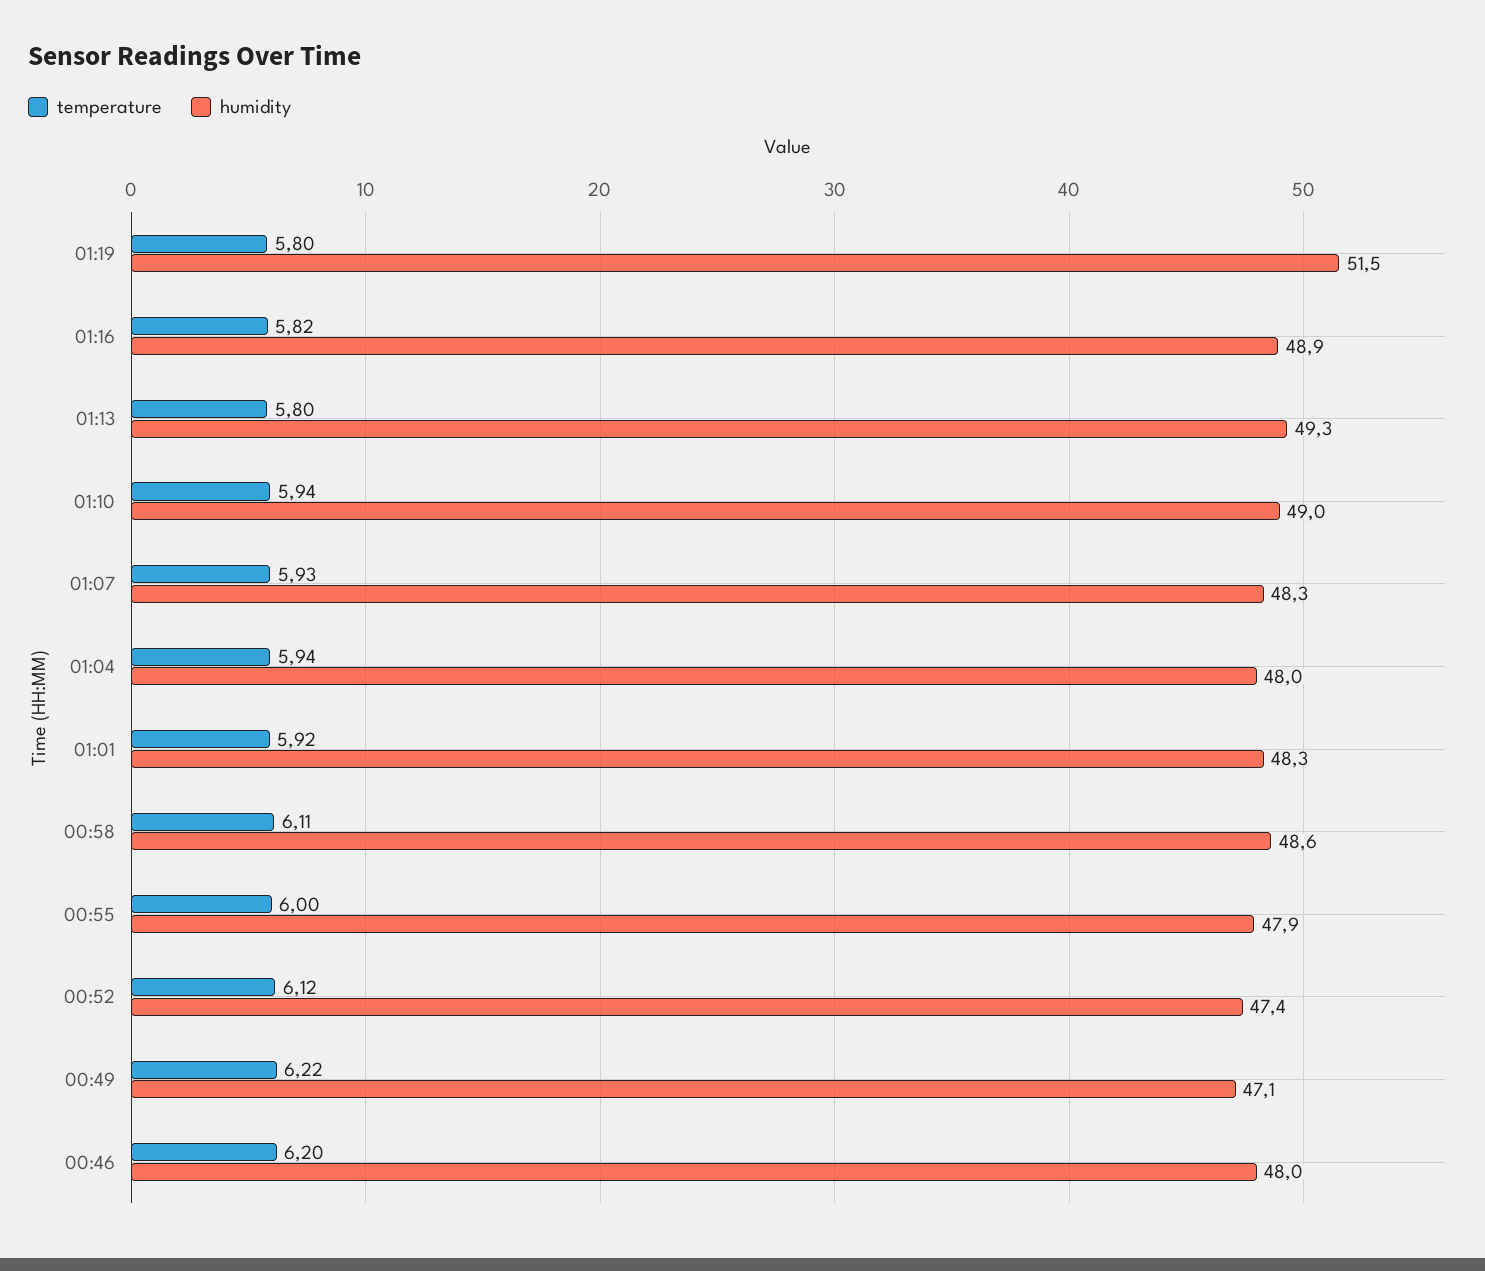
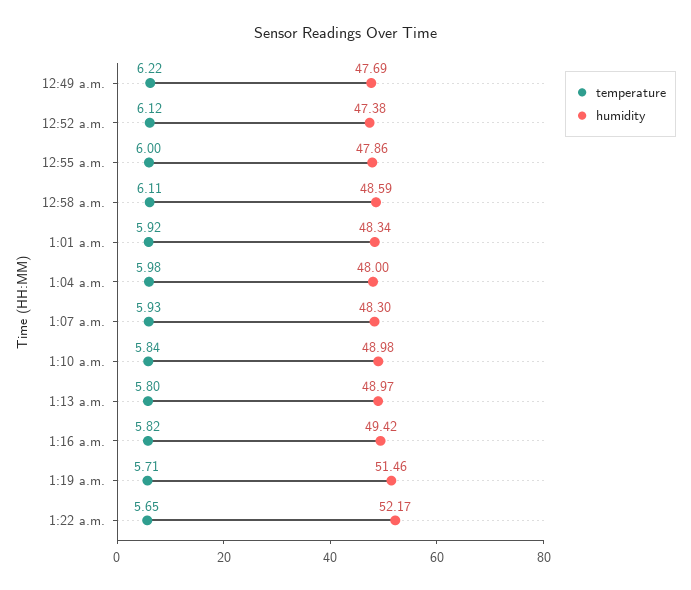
temperature, 01:19: 5.8 -> 5.71
humidity, 01:16: 48.9 -> 49.42
humidity, 01:13: 49.3 -> 48.97
temperature, 01:10: 5.94 -> 5.84
temperature, 01:04: 5.94 -> 5.98
humidity, 00:49: 47.1 -> 47.69
temperature, 00:46: 6.2 -> none
humidity, 00:46: 48 -> none
temperature, 1:22 a.m.: none -> 5.65
humidity, 1:22 a.m.: none -> 52.17

